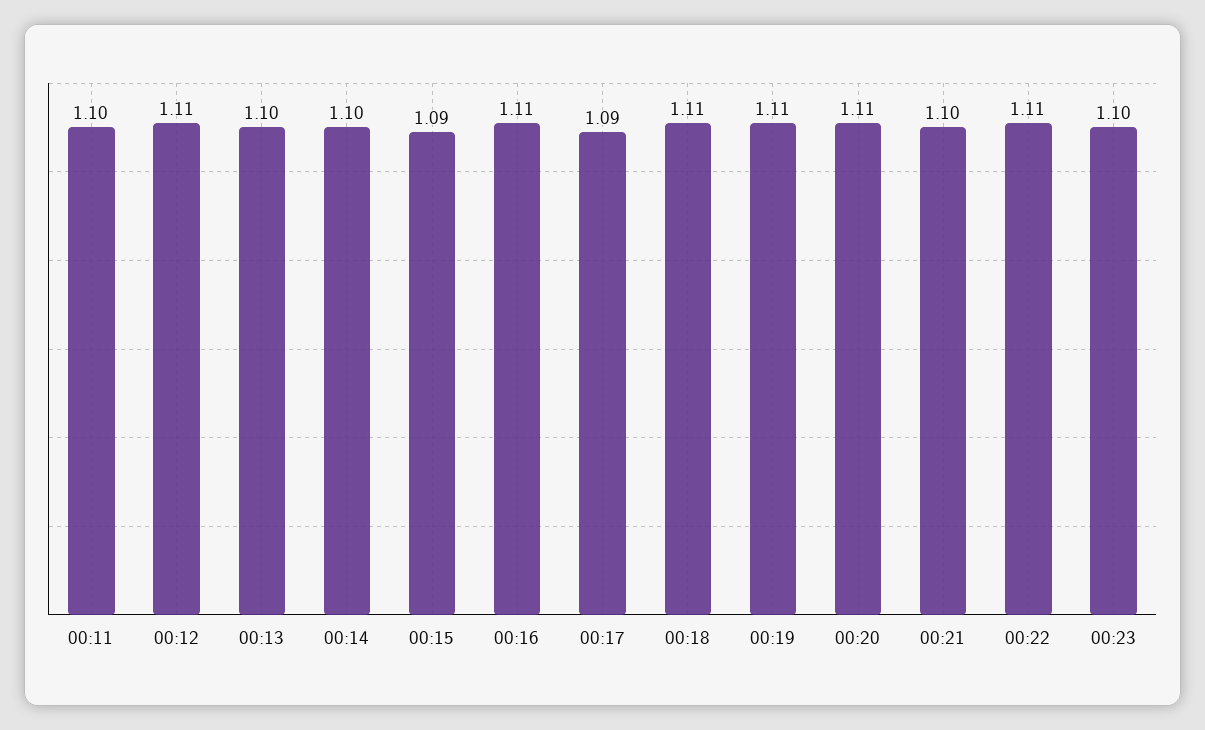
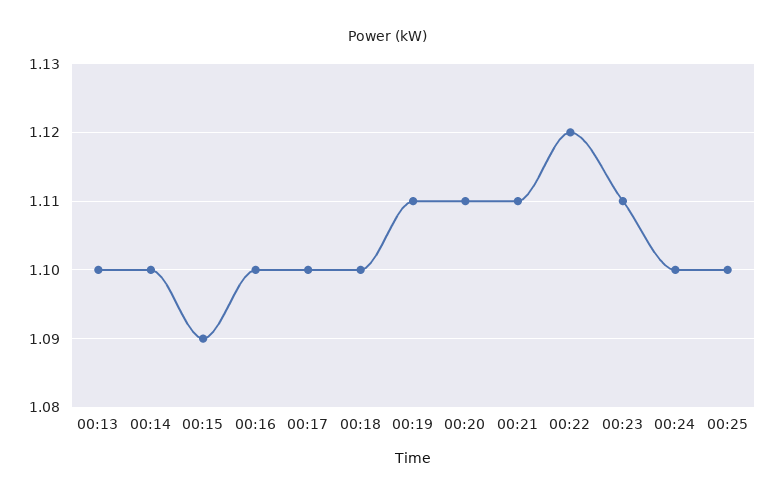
00:11: 1.1 -> none
00:12: 1.11 -> none
00:16: 1.11 -> 1.1
00:17: 1.09 -> 1.1
00:18: 1.11 -> 1.1
00:21: 1.1 -> 1.11
00:22: 1.11 -> 1.12
00:23: 1.1 -> 1.11
00:24: none -> 1.1
00:25: none -> 1.1

